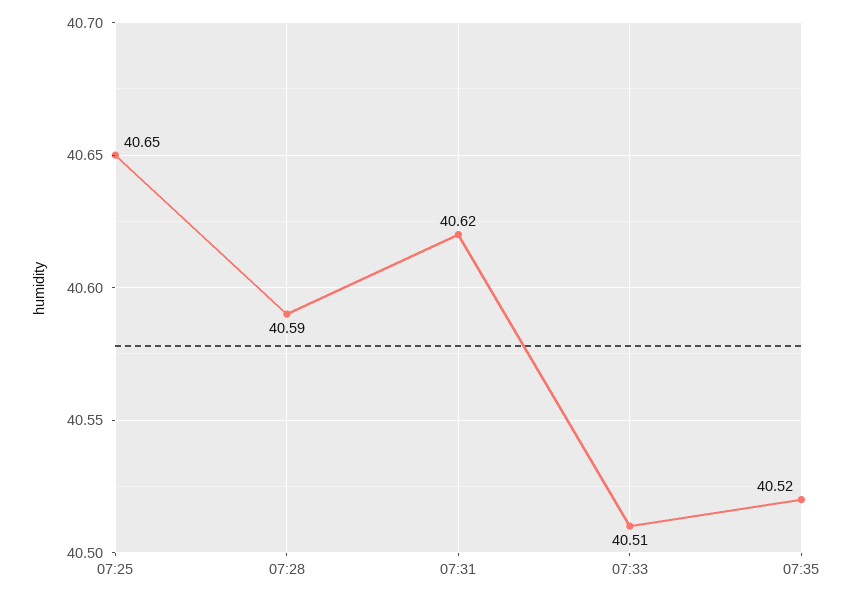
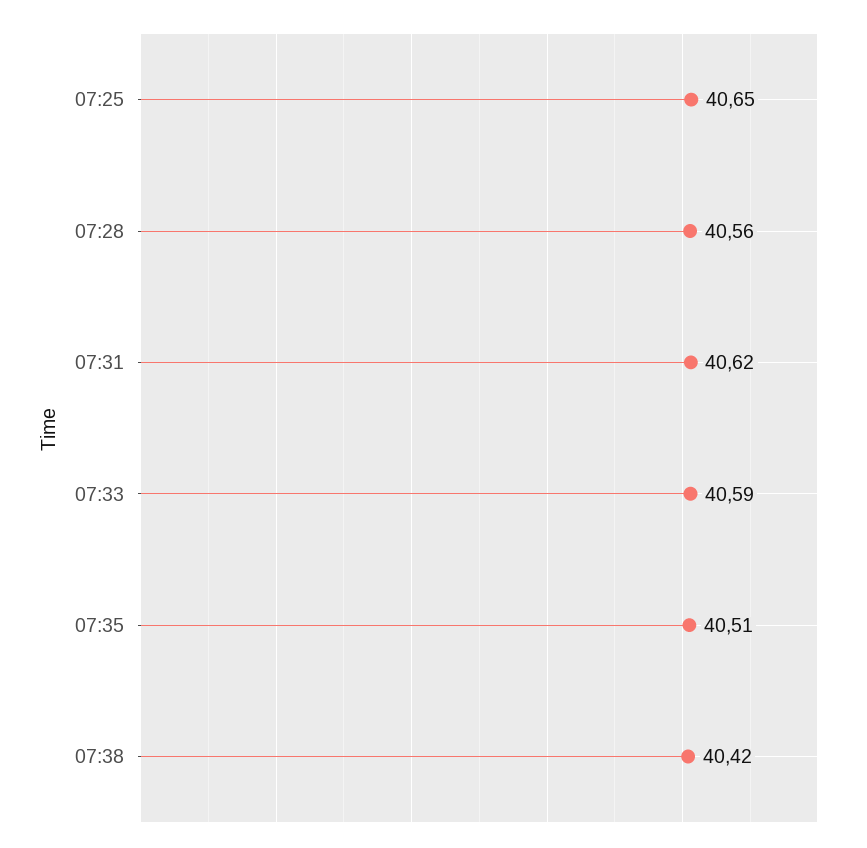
07:28: 40.59 -> 40.56
07:33: 40.51 -> 40.59
07:35: 40.52 -> 40.51
07:38: none -> 40.42

